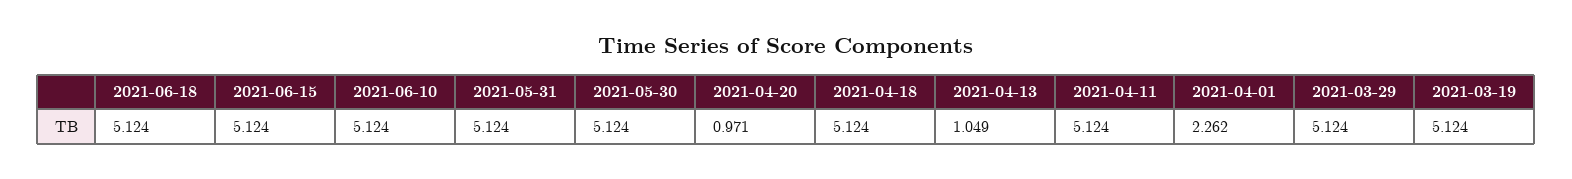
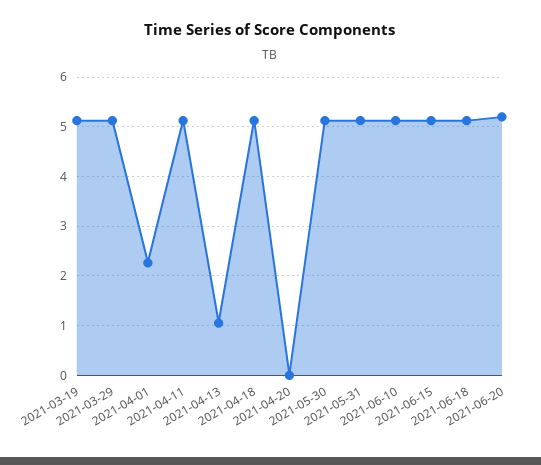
2021-04-20: 0.971 -> 0
2021-06-20: none -> 5.2

